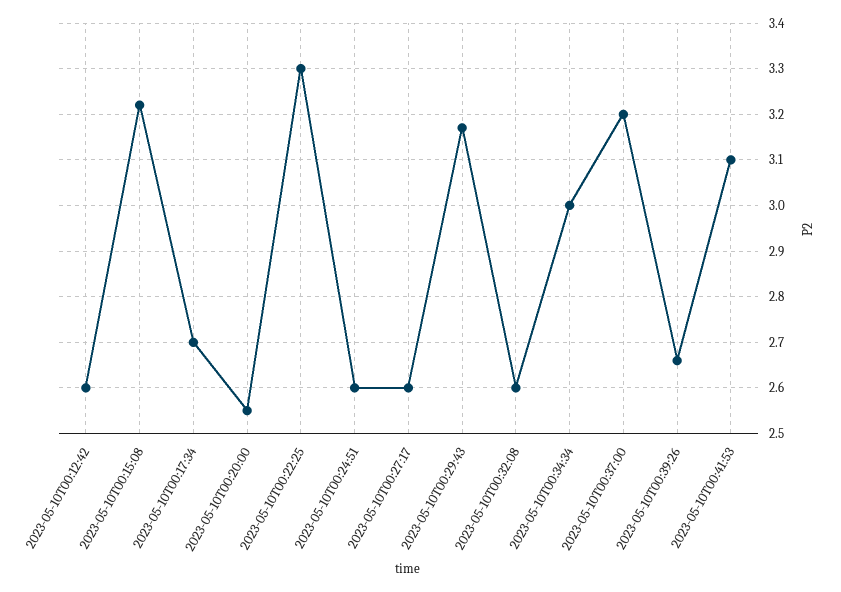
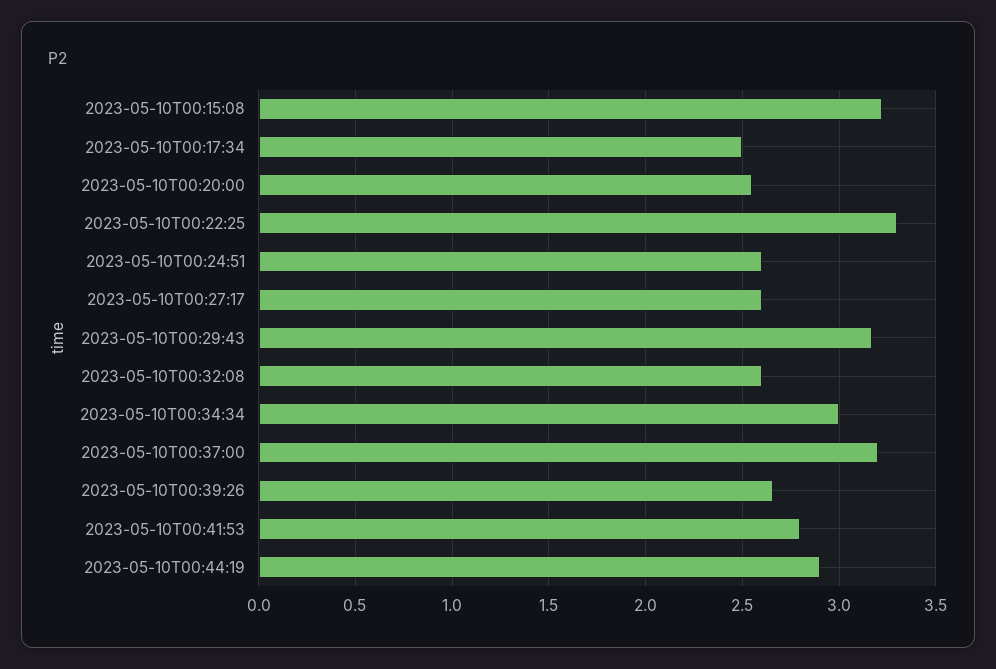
2023-05-10T00:12:42: 2.6 -> none
2023-05-10T00:17:34: 2.7 -> 2.5
2023-05-10T00:41:53: 3.1 -> 2.8
2023-05-10T00:44:19: none -> 2.9

